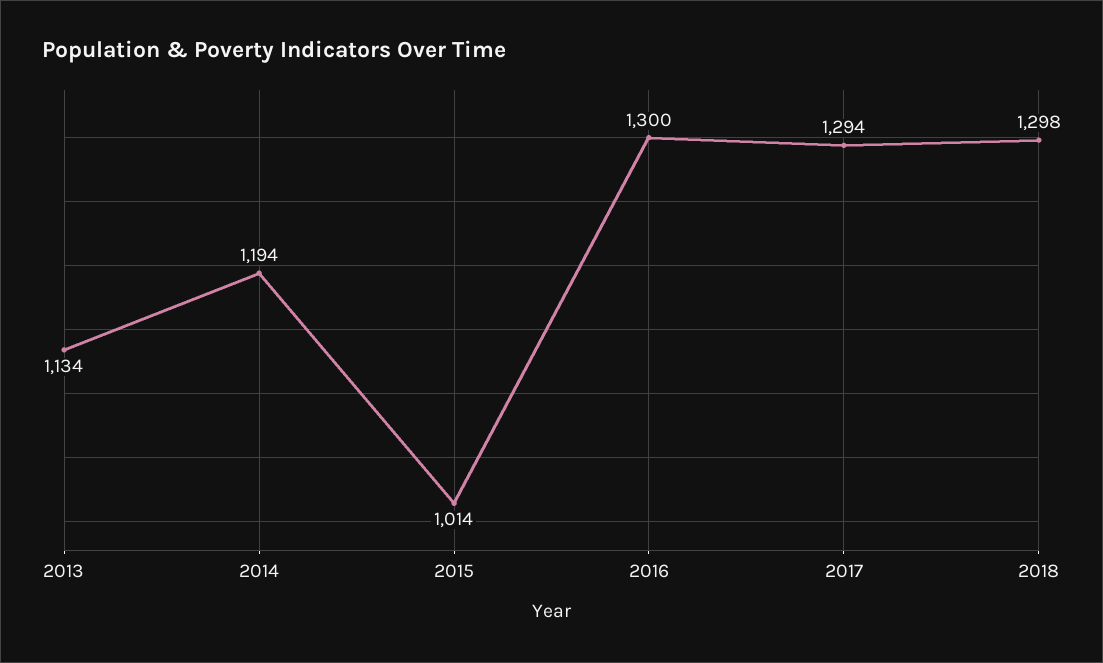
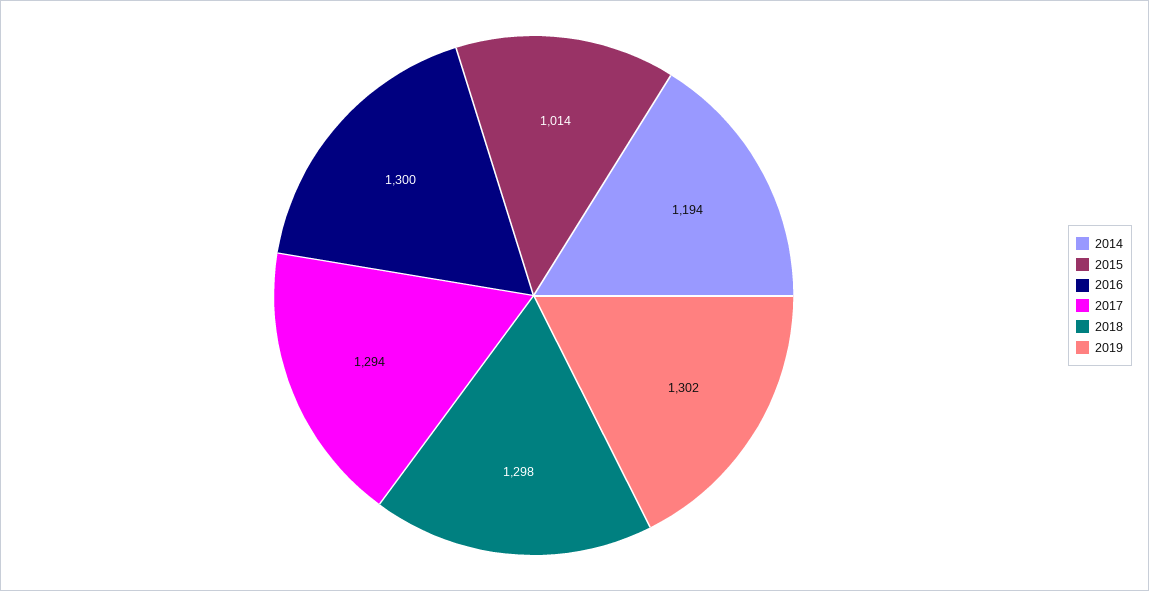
2013: 1134 -> none
2019: none -> 1302

